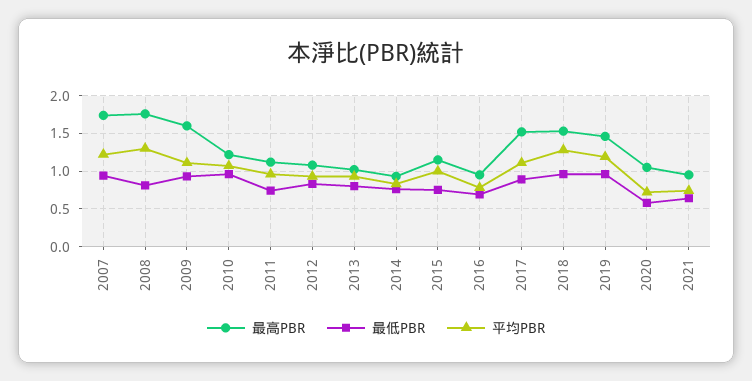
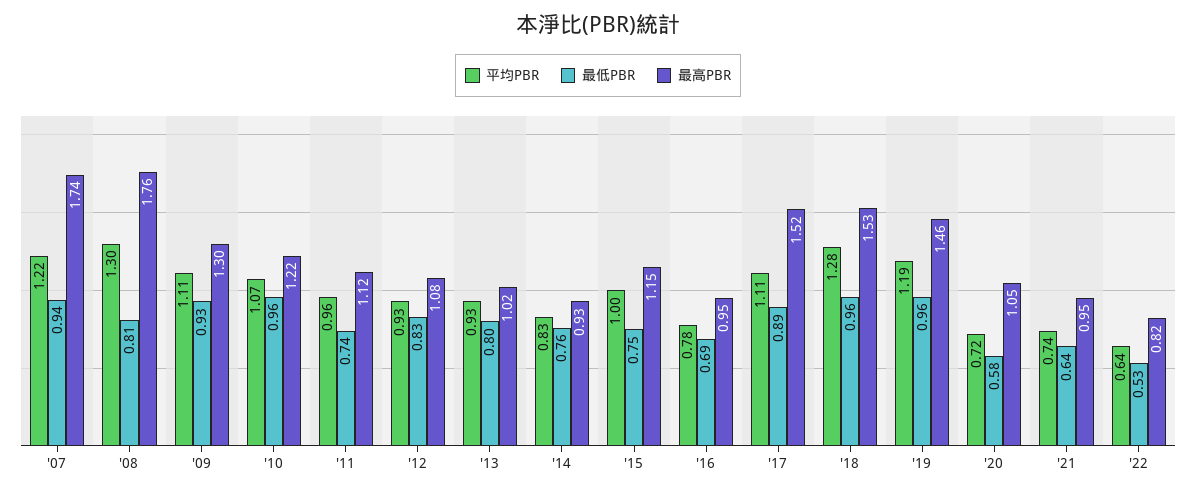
最高PBR, 2009: 1.6 -> 1.3
平均PBR, '22: none -> 0.64
最低PBR, '22: none -> 0.53
最高PBR, '22: none -> 0.82

